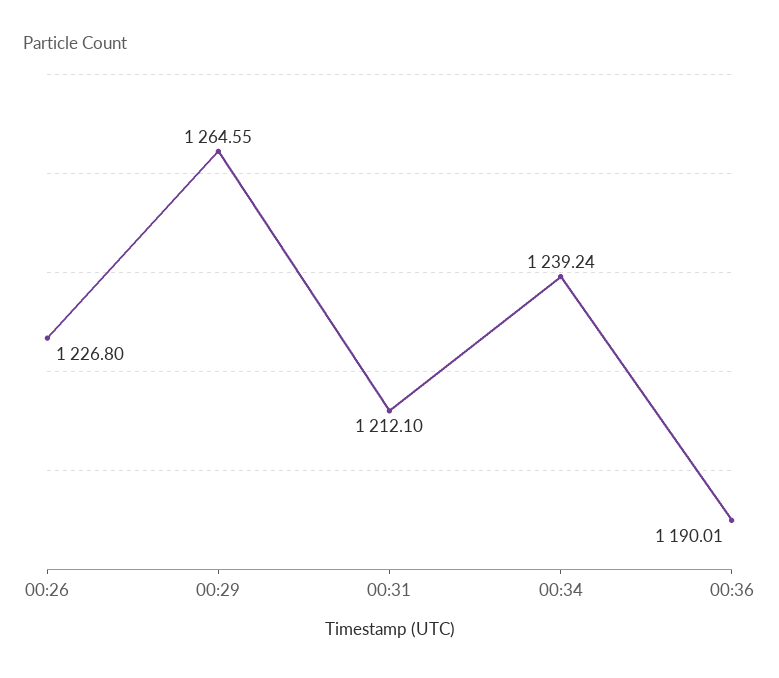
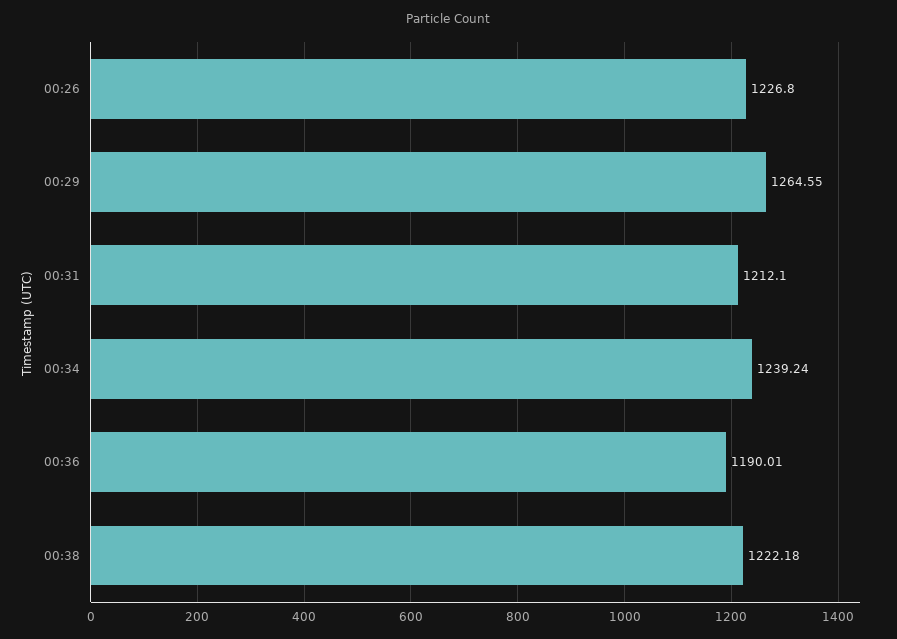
00:38: none -> 1222.18

